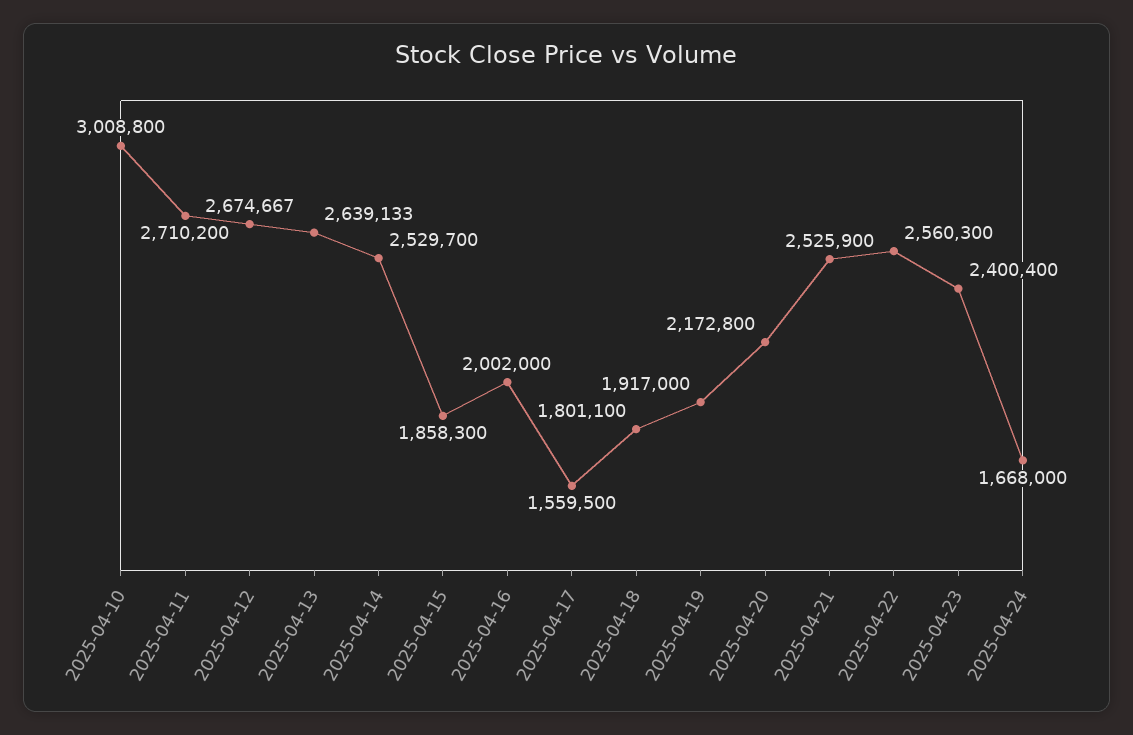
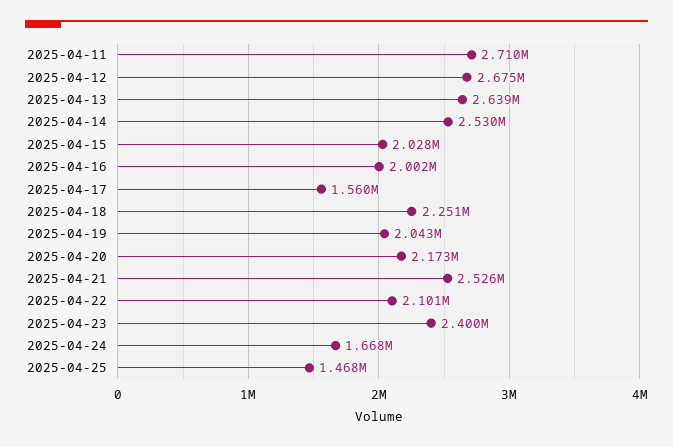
2025-04-10: 3008800 -> none
2025-04-15: 1858300 -> 2028000
2025-04-18: 1801100 -> 2251000
2025-04-19: 1917000 -> 2043000
2025-04-22: 2560300 -> 2101000
2025-04-25: none -> 1468000

